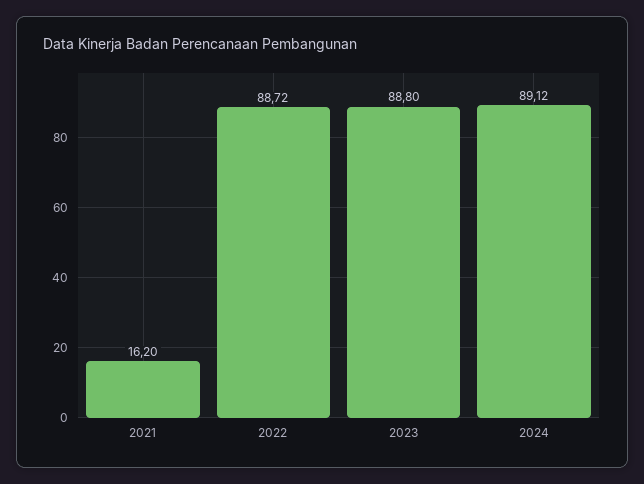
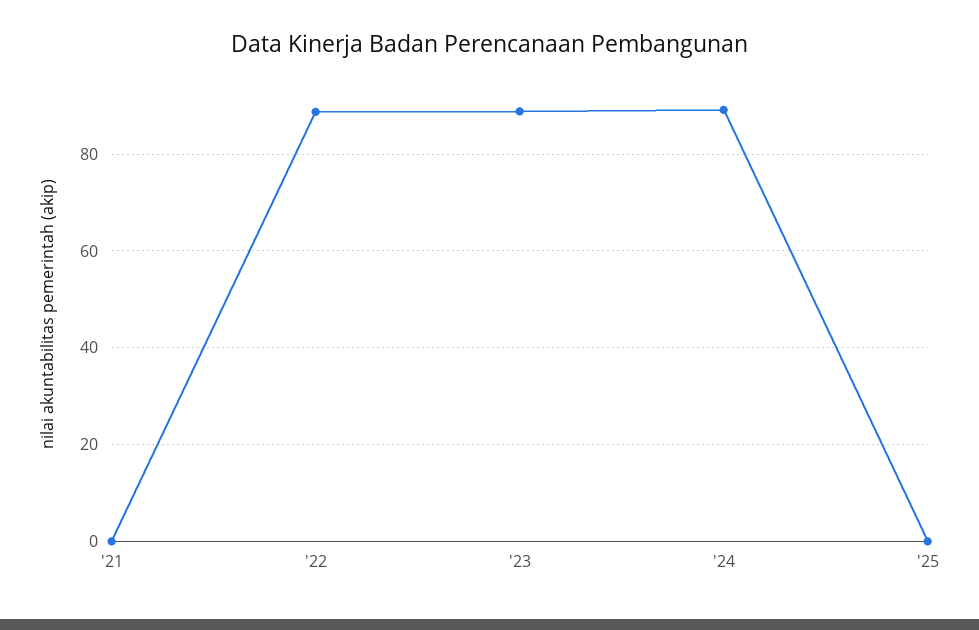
2021: 16.2 -> 0
'25: none -> 0

